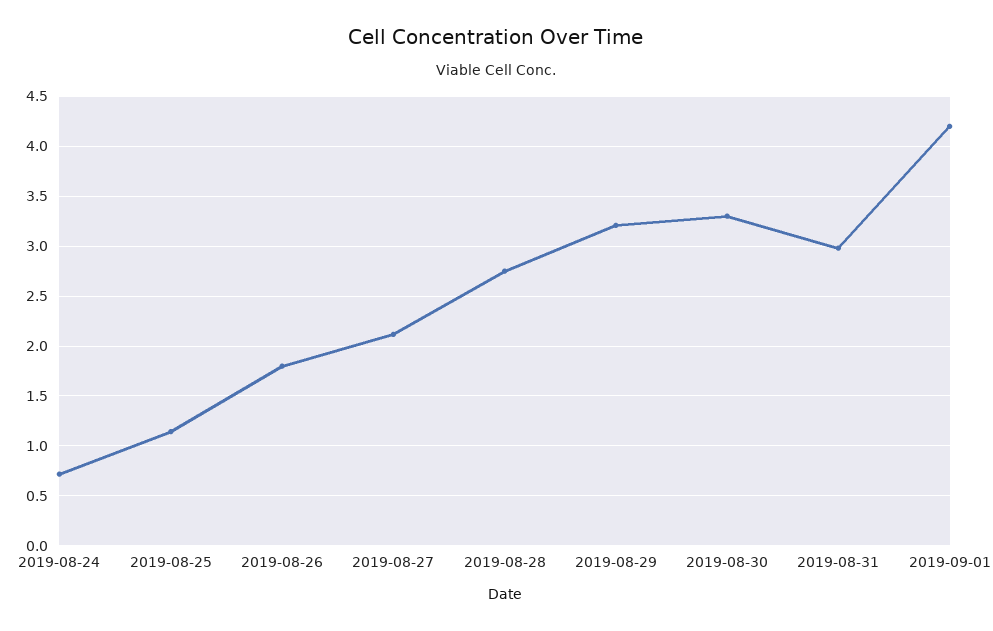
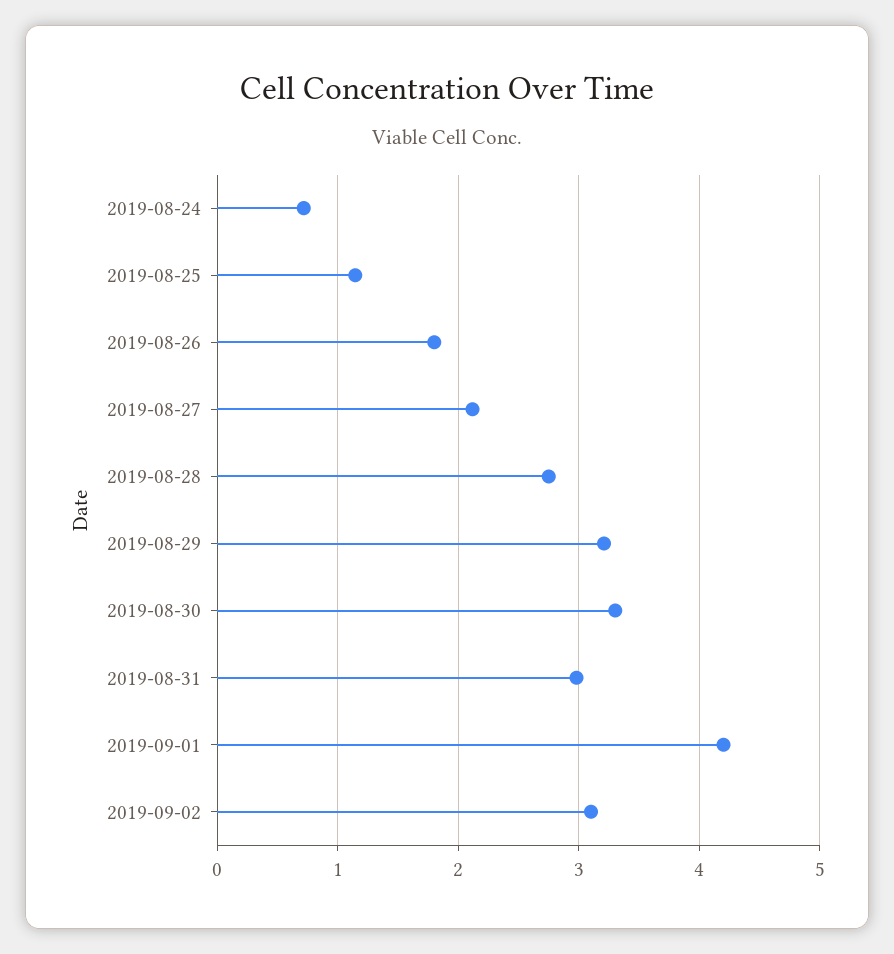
2019-09-02: none -> 3.1

